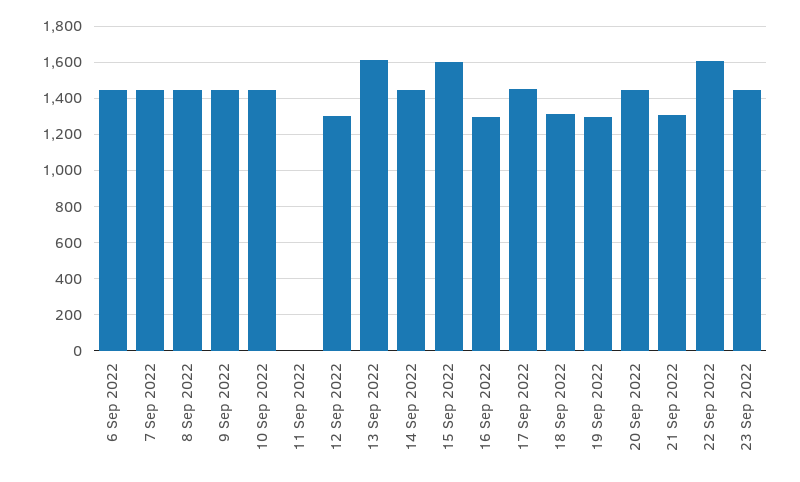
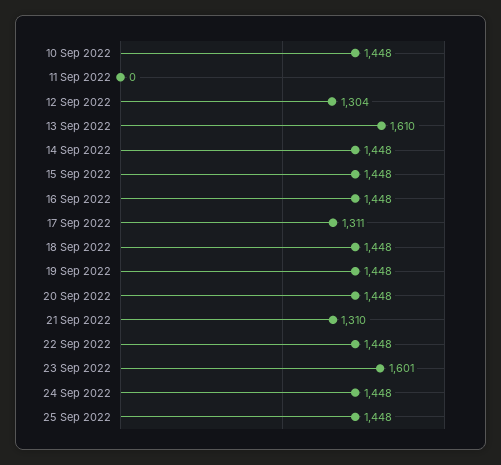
6 Sep 2022: 1450 -> none
7 Sep 2022: 1450 -> none
8 Sep 2022: 1450 -> none
9 Sep 2022: 1450 -> none
15 Sep 2022: 1600 -> 1448
16 Sep 2022: 1300 -> 1448
17 Sep 2022: 1450 -> 1311
18 Sep 2022: 1300 -> 1448
19 Sep 2022: 1300 -> 1448
22 Sep 2022: 1600 -> 1448
23 Sep 2022: 1450 -> 1601
24 Sep 2022: none -> 1448
25 Sep 2022: none -> 1448

